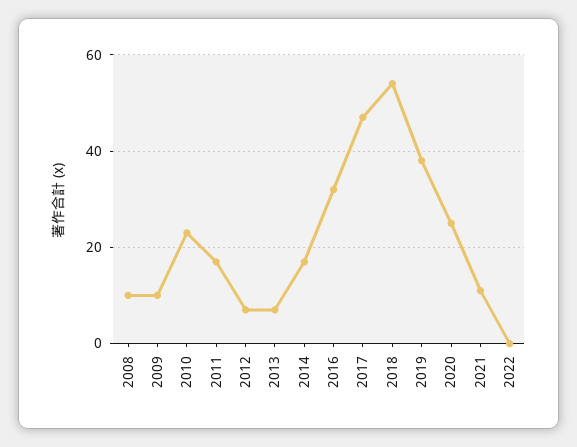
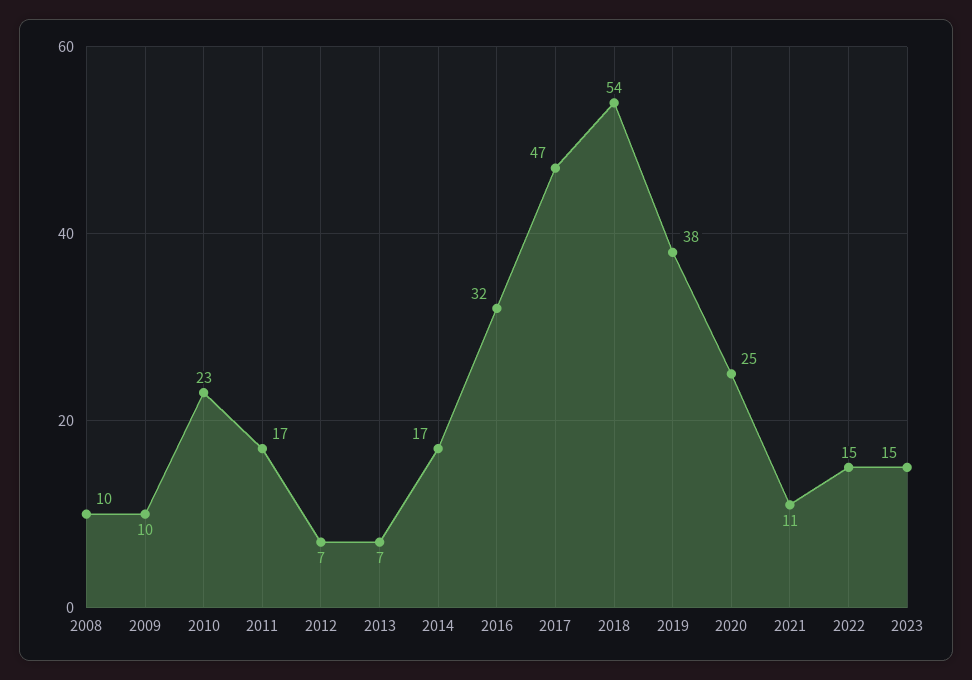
2022: 0 -> 15
2023: none -> 15

